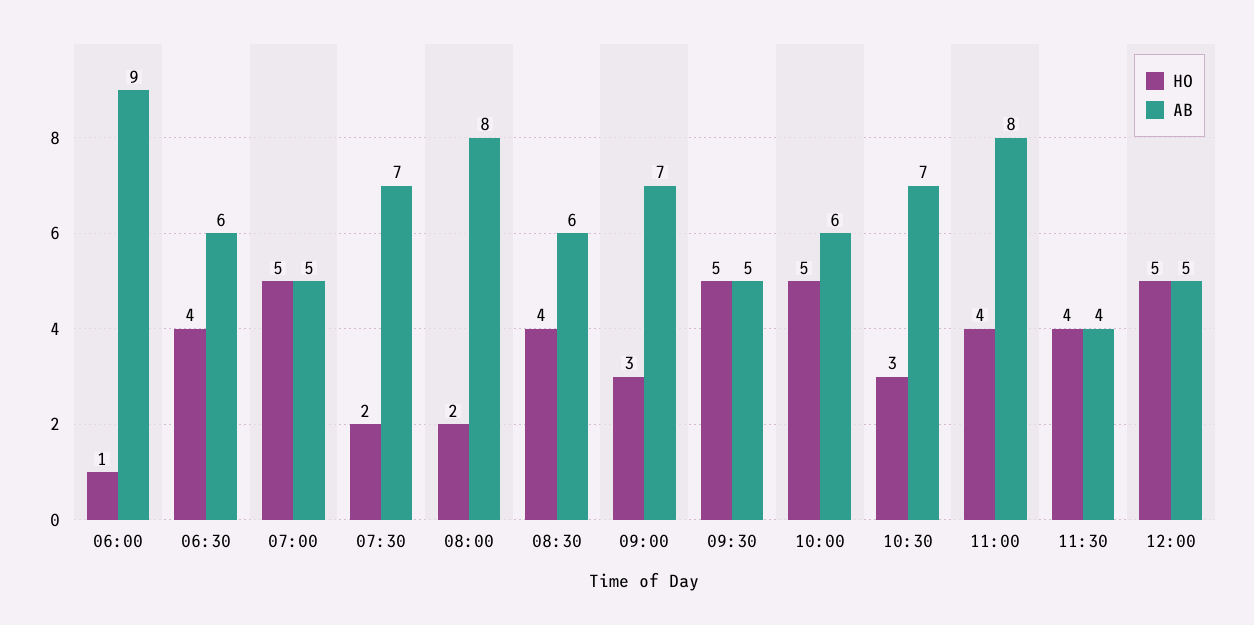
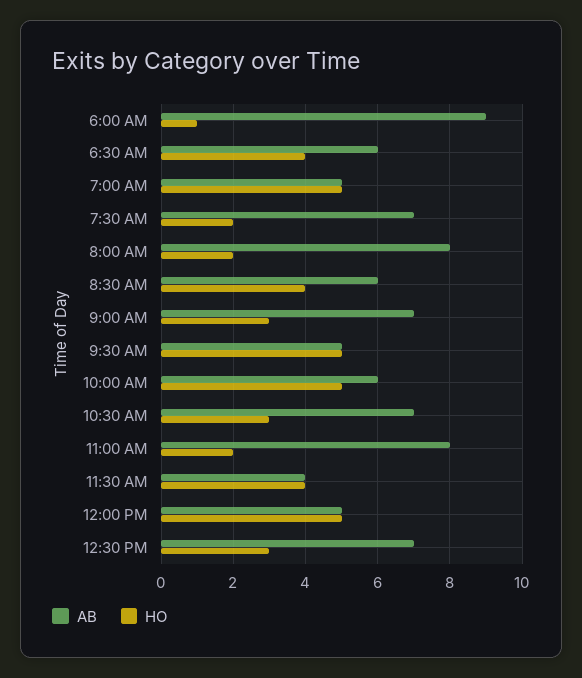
HO, 11:00: 4 -> 2
AB, 12:30 PM: none -> 7
HO, 12:30 PM: none -> 3

